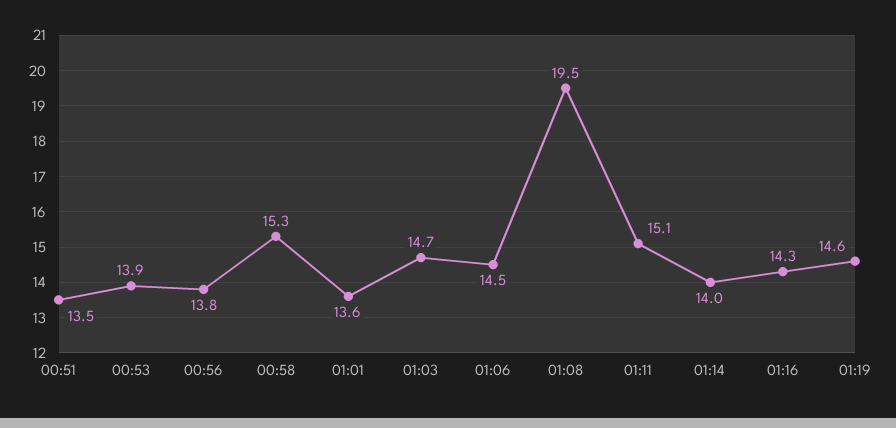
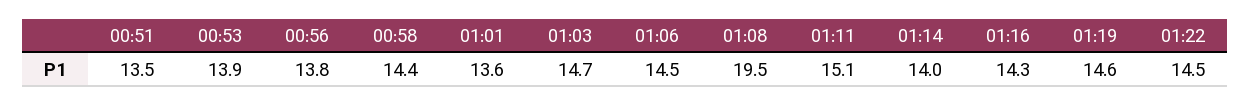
00:58: 15.3 -> 14.4
01:22: none -> 14.5

